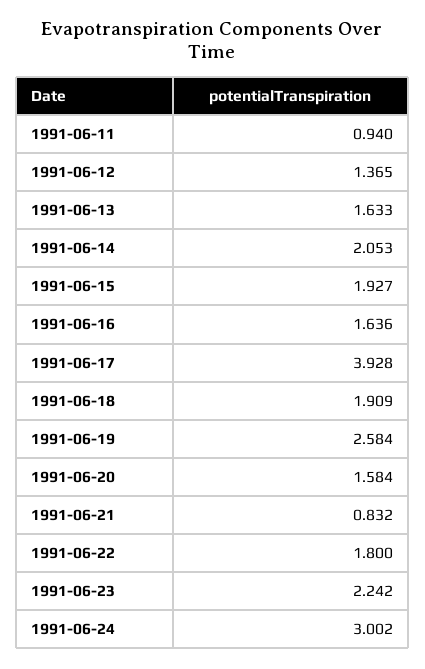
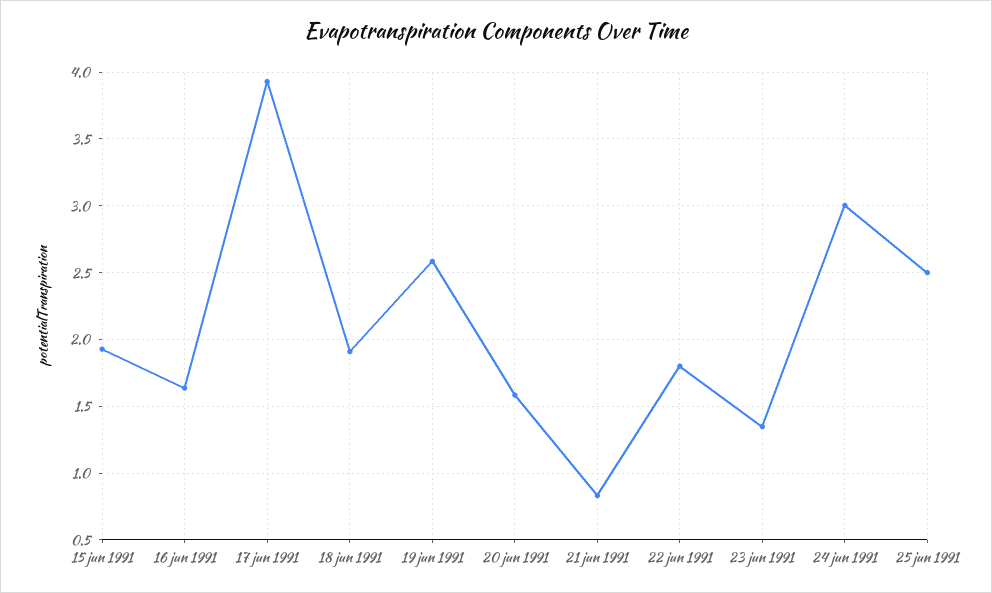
1991-06-11: 0.94 -> none
1991-06-12: 1.365 -> none
1991-06-13: 1.633 -> none
1991-06-14: 2.053 -> none
1991-06-23: 2.242 -> 1.35
25 jun 1991: none -> 2.5

